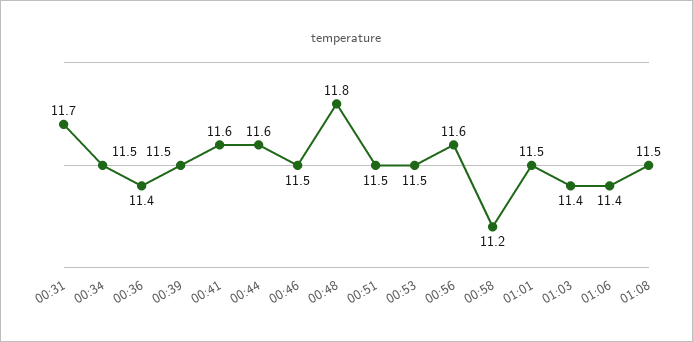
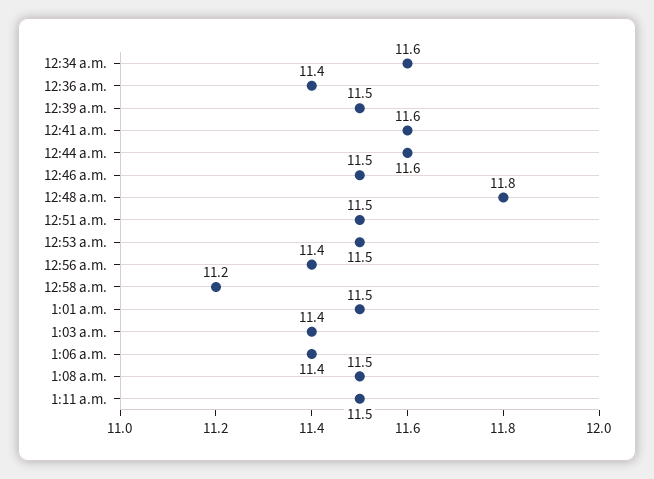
00:31: 11.7 -> none
00:34: 11.5 -> 11.6
00:56: 11.6 -> 11.4
1:11 a.m.: none -> 11.5

